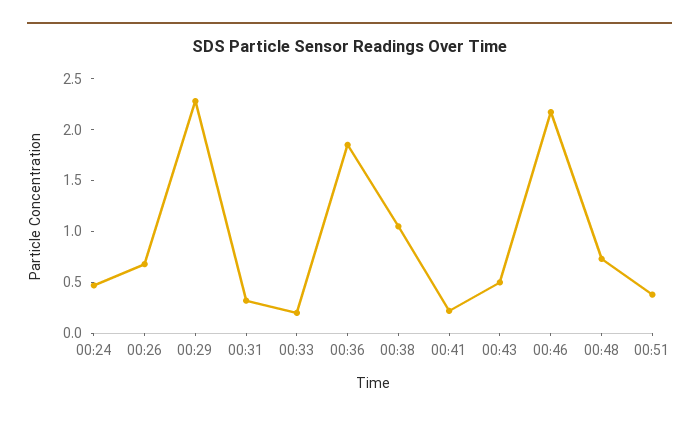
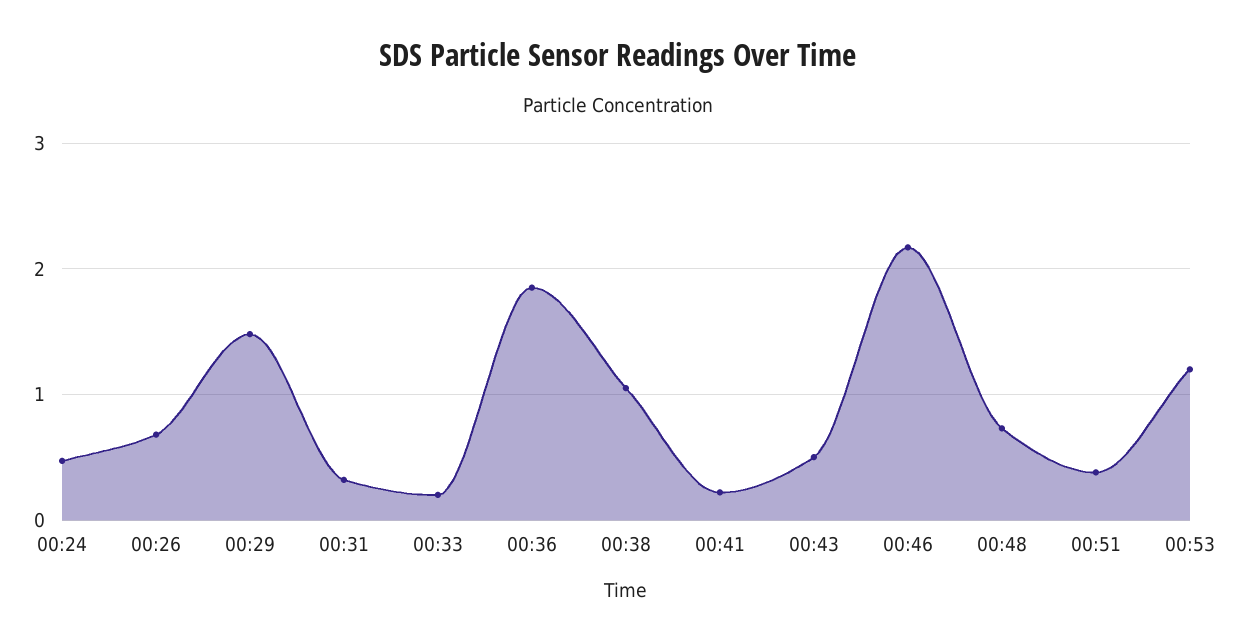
00:29: 2.3 -> 1.5
00:53: none -> 1.2

